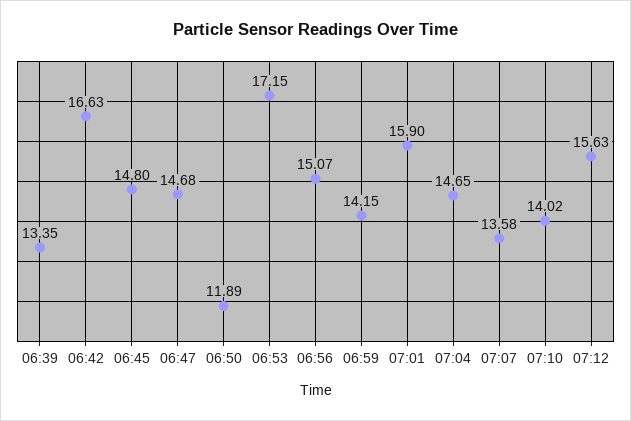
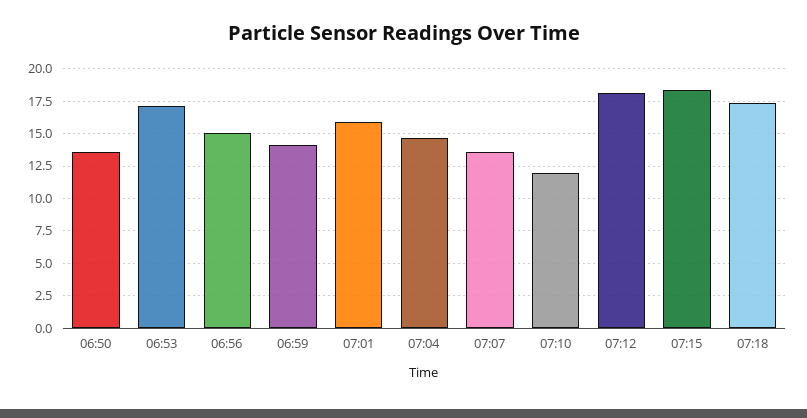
06:39: 13.35 -> none
06:42: 16.63 -> none
06:45: 14.8 -> none
06:47: 14.68 -> none
06:50: 11.89 -> 13.5
07:10: 14.02 -> 12
07:12: 15.63 -> 18
07:15: none -> 18.5
07:18: none -> 17.5

